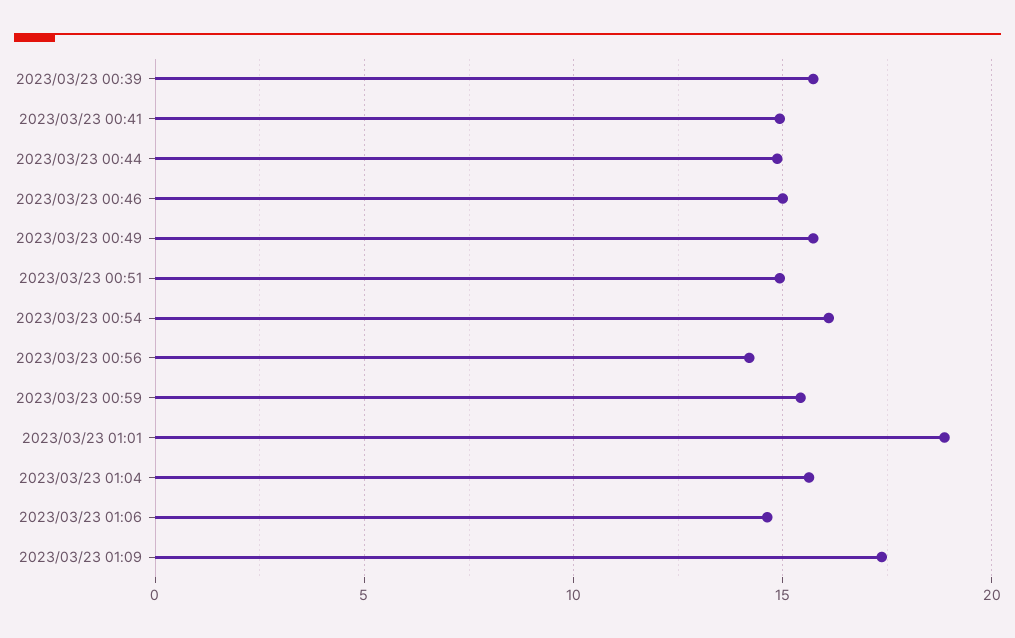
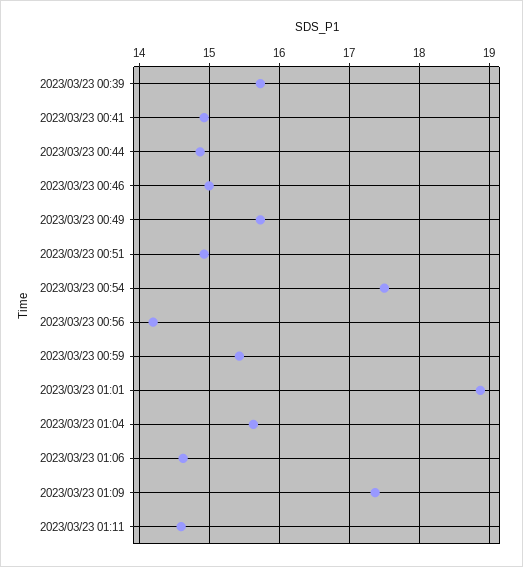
2023/03/23 00:54: 16 -> 17.5
2023/03/23 01:11: none -> 14.6

